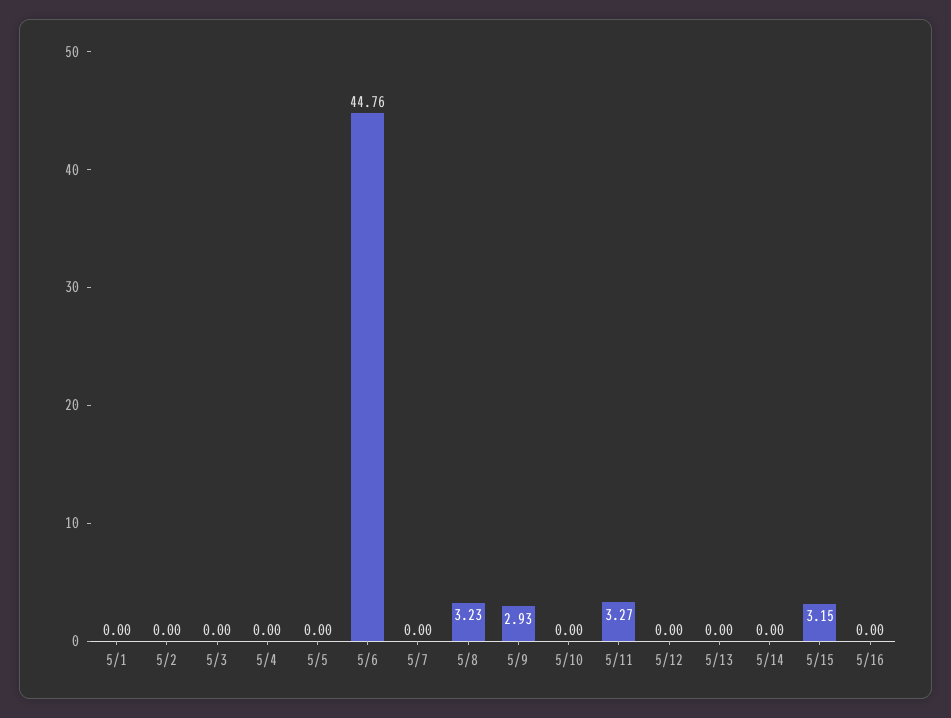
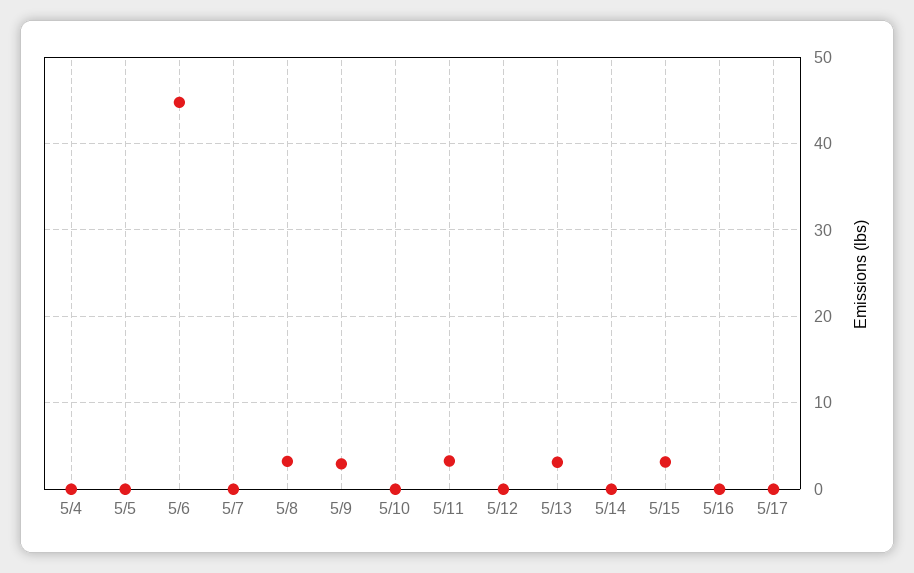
5/1: 0 -> none
5/2: 0 -> none
5/3: 0 -> none
5/13: 0 -> 3
5/17: none -> 0

